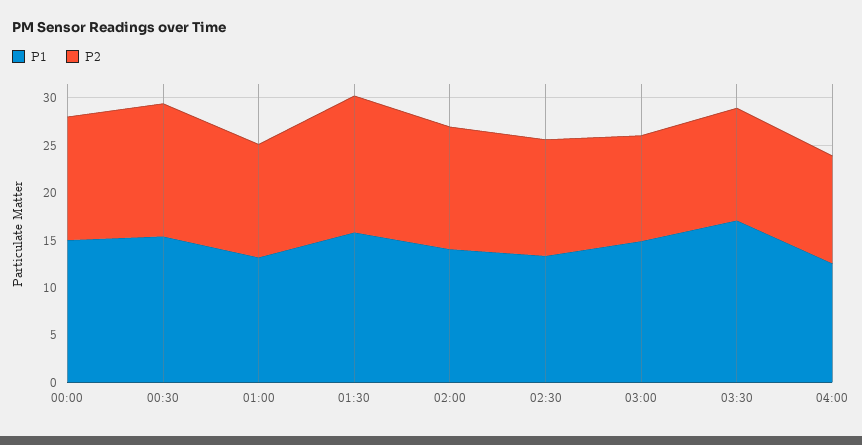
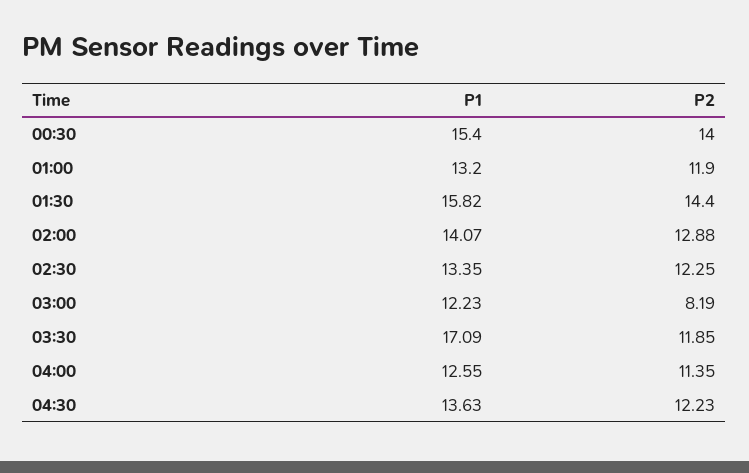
P1, 00:00: 15 -> none
P2, 00:00: 13 -> none
P1, 03:00: 15 -> 12.23
P2, 03:00: 11 -> 8.19
P1, 04:30: none -> 13.63
P2, 04:30: none -> 12.23

